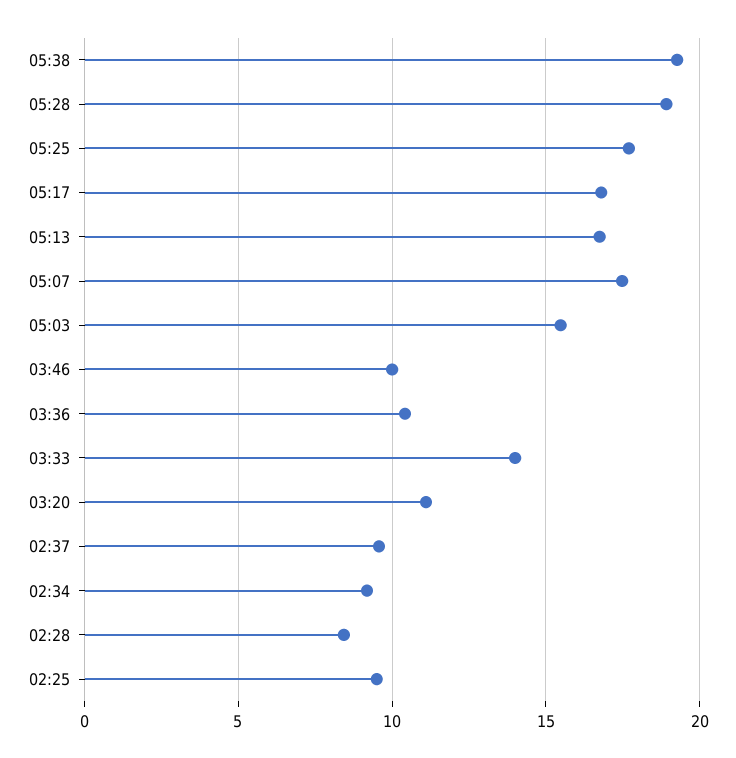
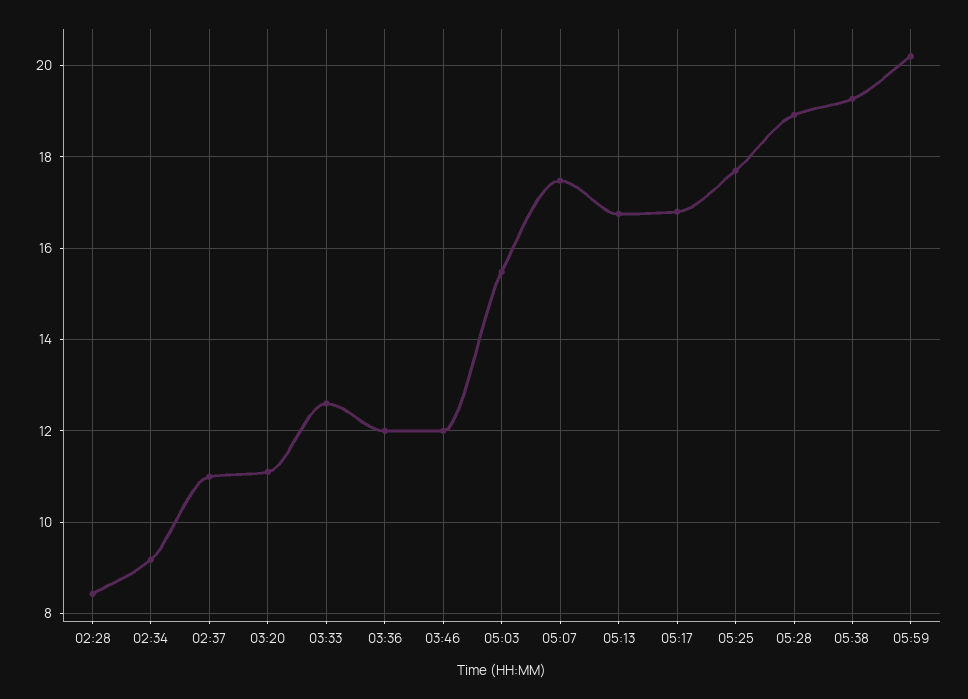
03:46: 10 -> 12
03:36: 10.5 -> 12
03:33: 14 -> 12.6
02:37: 9.5 -> 11
02:25: 9.5 -> none
05:59: none -> 20.2

